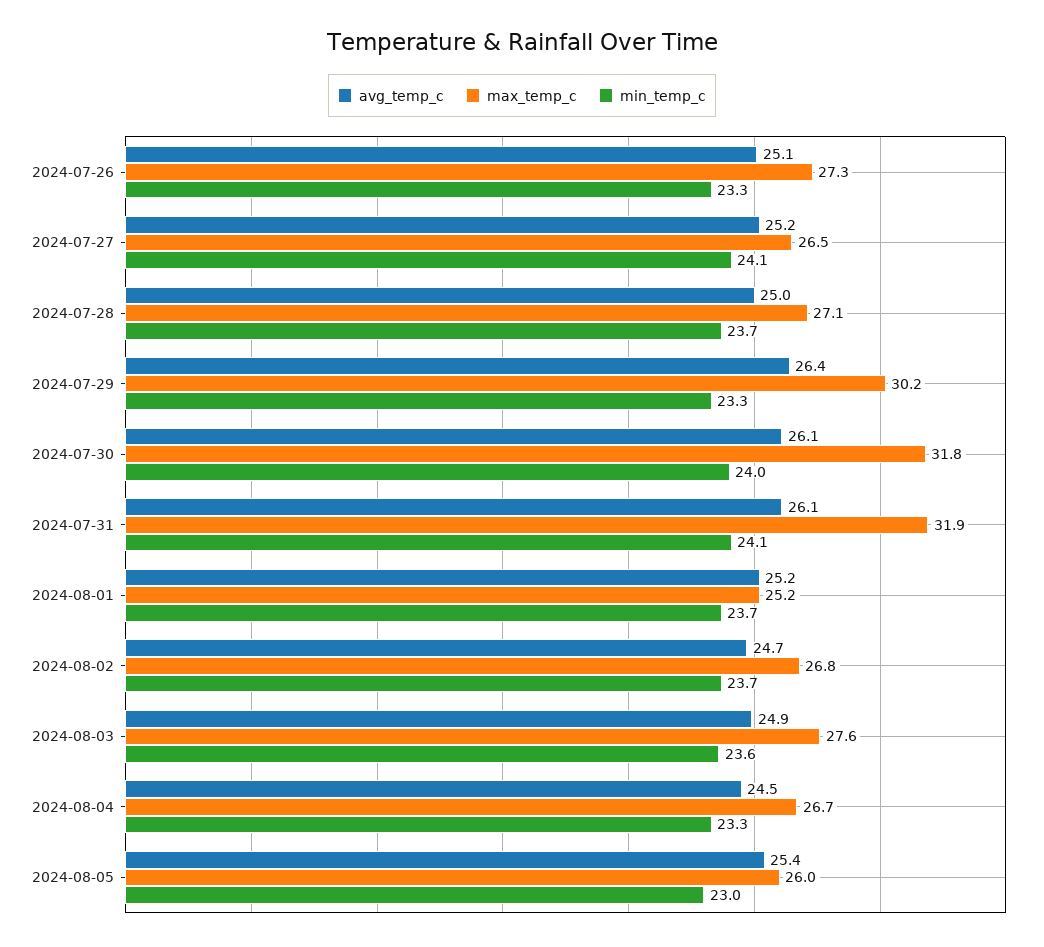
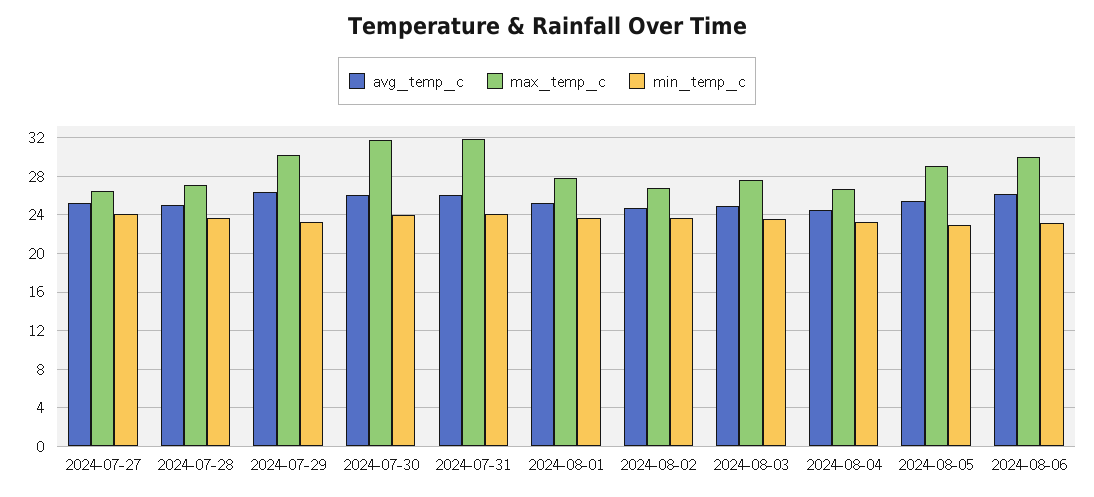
avg_temp_c, 2024-07-26: 25.1 -> none
max_temp_c, 2024-07-26: 27.3 -> none
min_temp_c, 2024-07-26: 23.3 -> none
max_temp_c, 2024-08-01: 25.2 -> 28
max_temp_c, 2024-08-05: 26 -> 29
avg_temp_c, 2024-08-06: none -> 26
max_temp_c, 2024-08-06: none -> 30
min_temp_c, 2024-08-06: none -> 23

